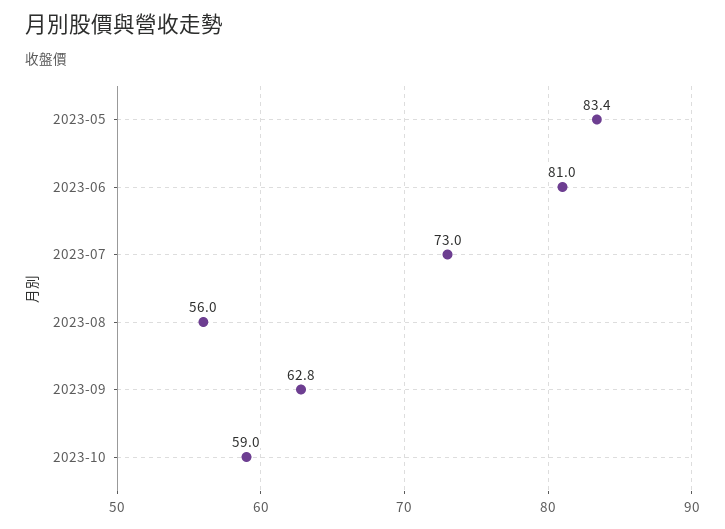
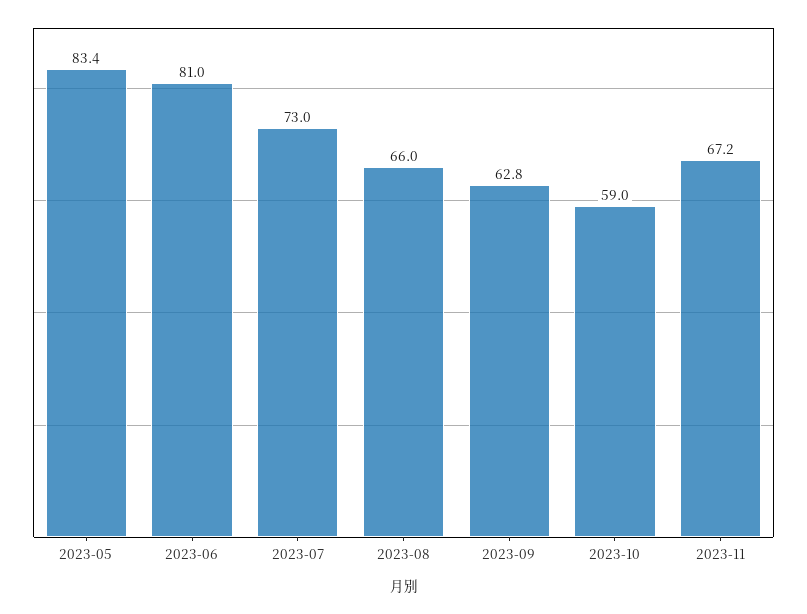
2023-08: 56 -> 66
2023-11: none -> 67.2

